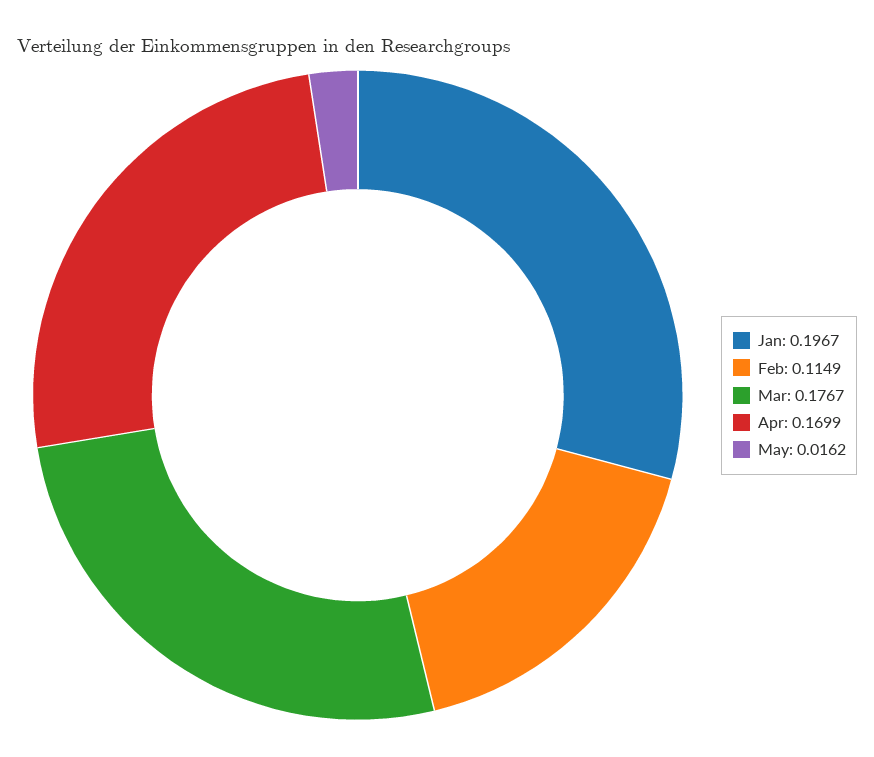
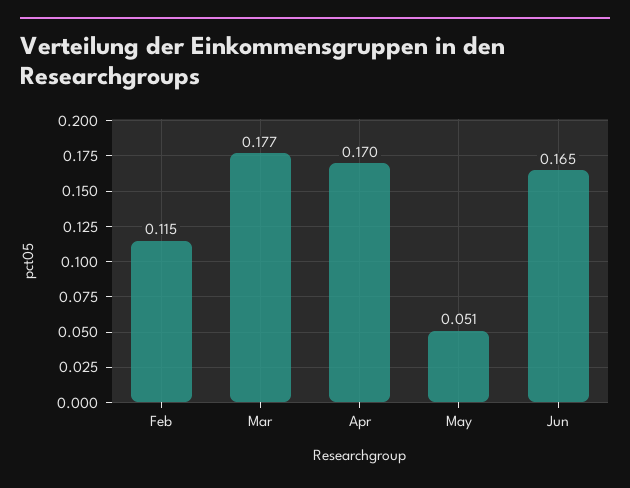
Jan: 0.1967 -> none
May: 0.0162 -> 0.051
Jun: none -> 0.165

